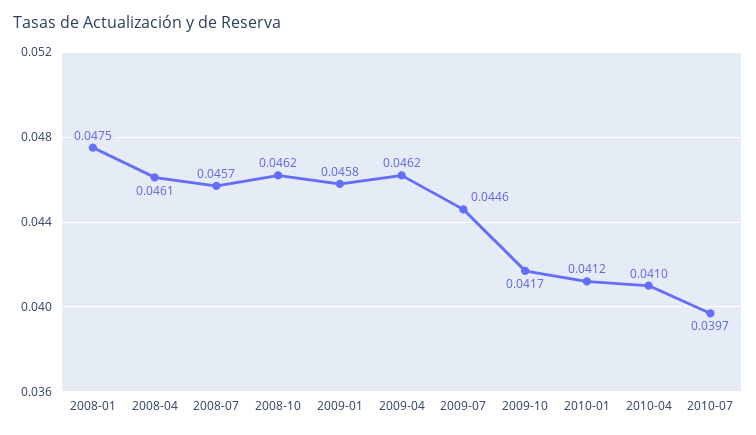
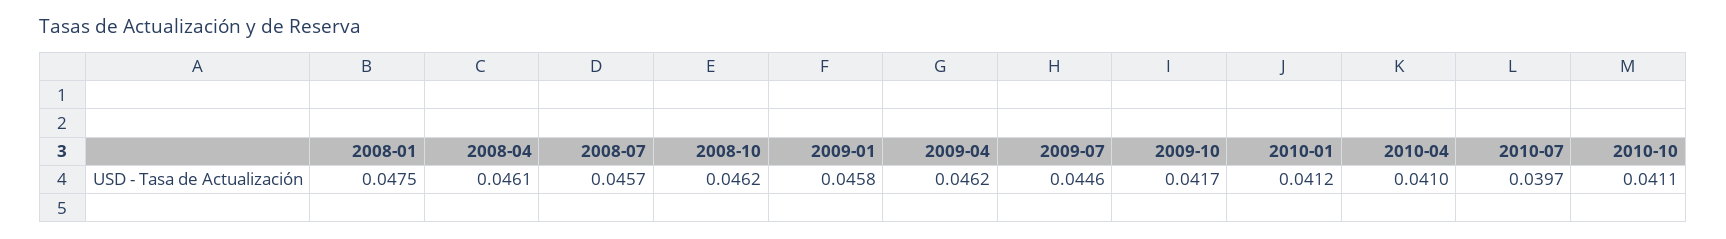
2010-10: none -> 0.0411

